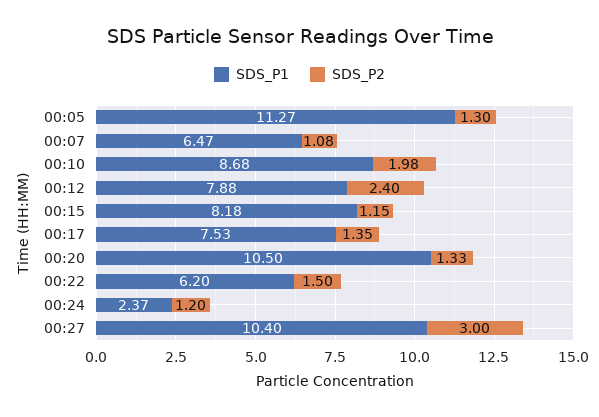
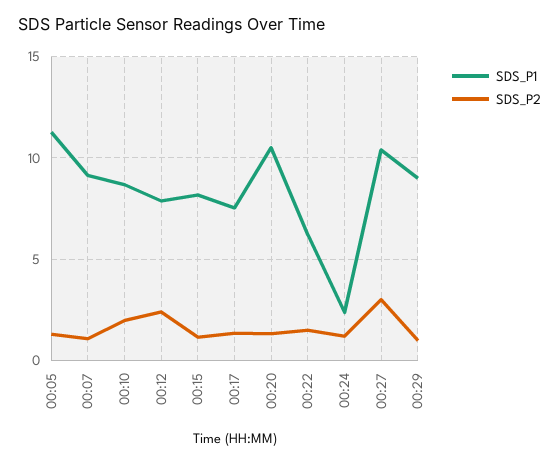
SDS_P1, 00:07: 6.47 -> 9
SDS_P1, 00:29: none -> 9
SDS_P2, 00:29: none -> 1

